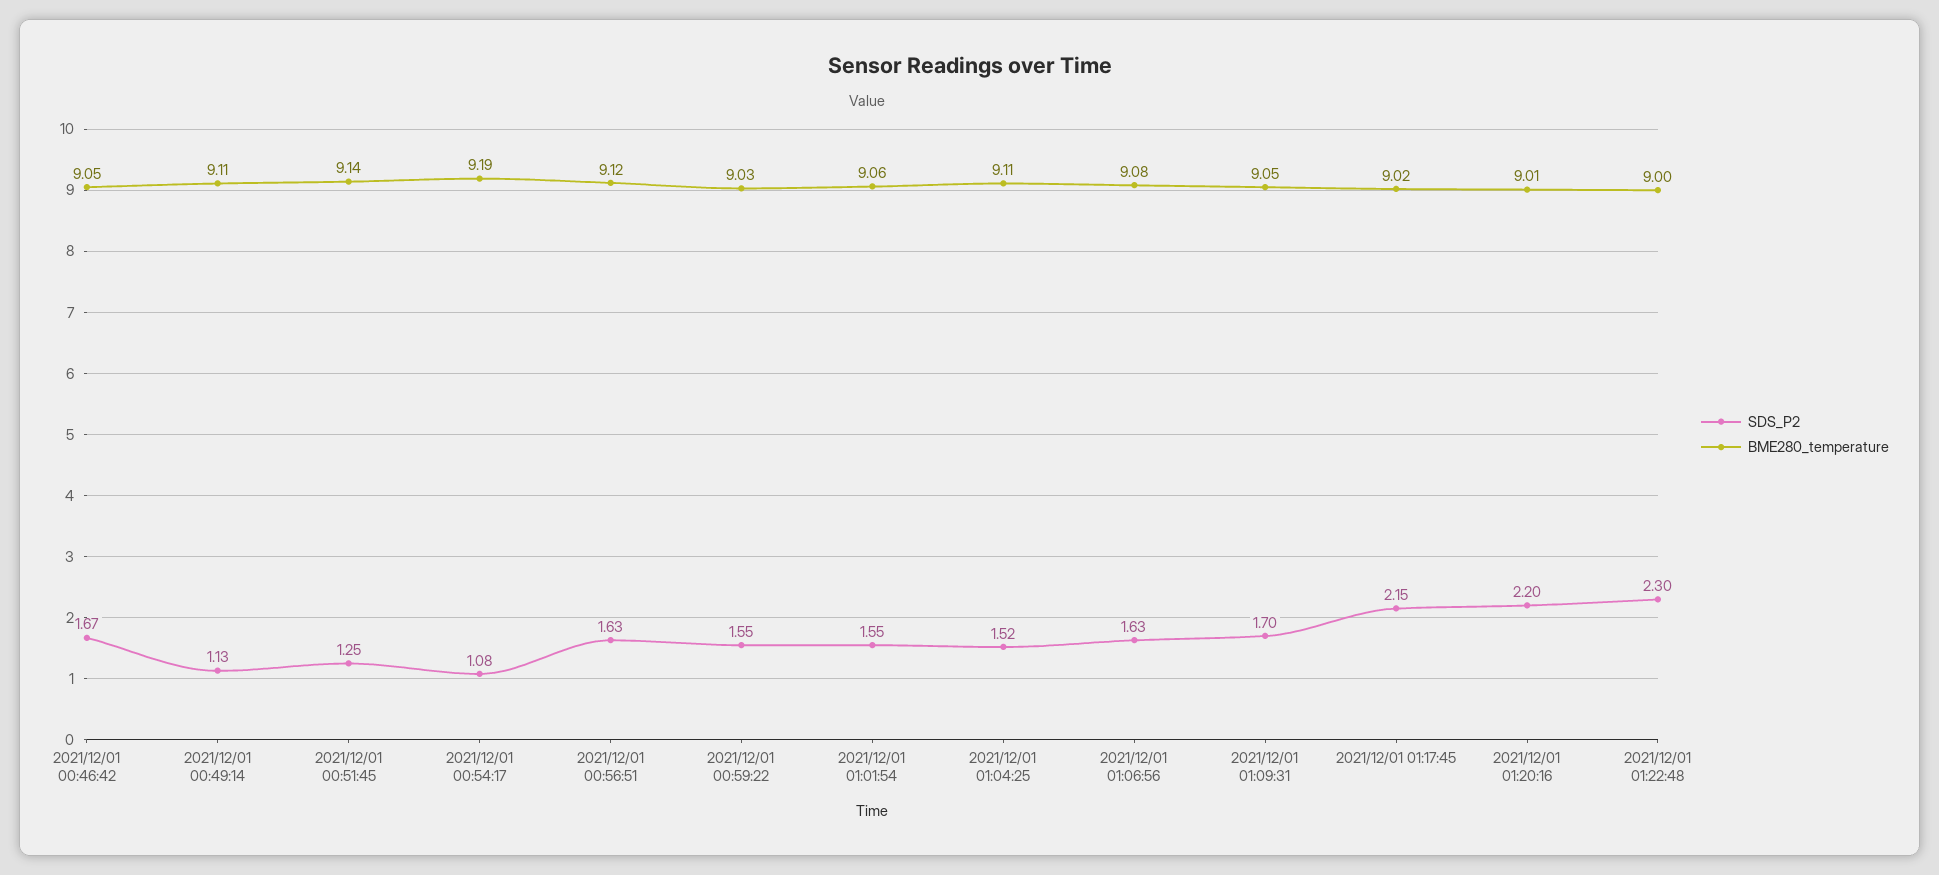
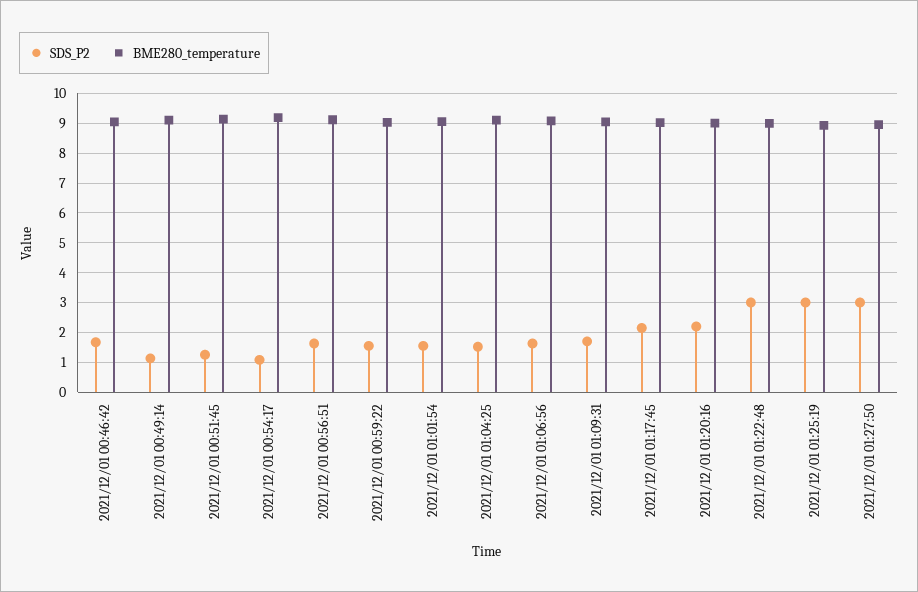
SDS_P2, 2021/12/01 01:22:48: 2.3 -> 3
SDS_P2, 2021/12/01 01:25:19: none -> 3
BME280_temperature, 2021/12/01 01:25:19: none -> 9
SDS_P2, 2021/12/01 01:27:50: none -> 3
BME280_temperature, 2021/12/01 01:27:50: none -> 9

